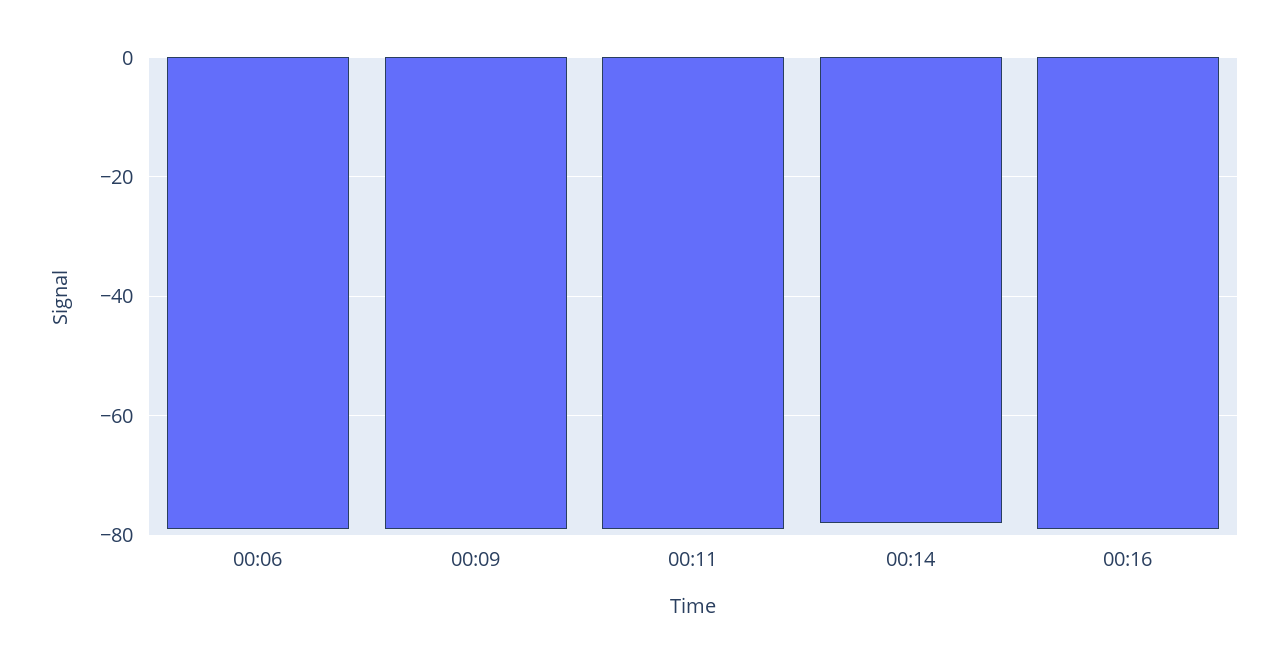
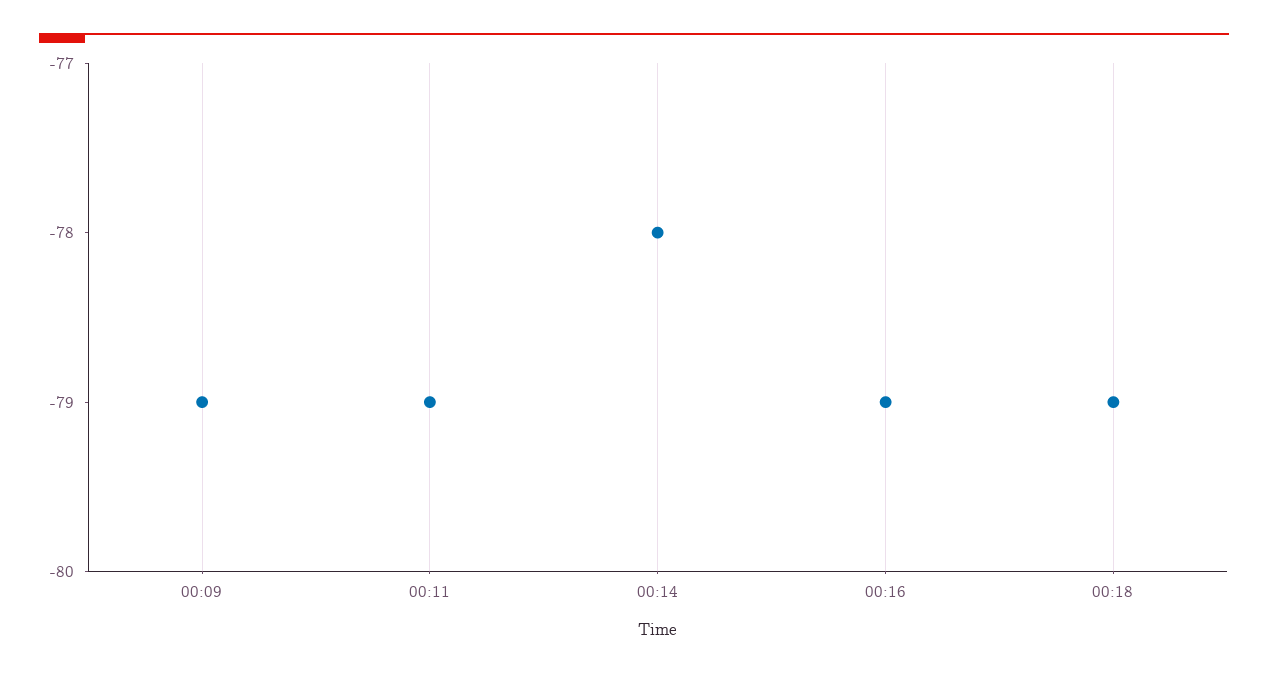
00:06: -80 -> none
00:18: none -> -79

